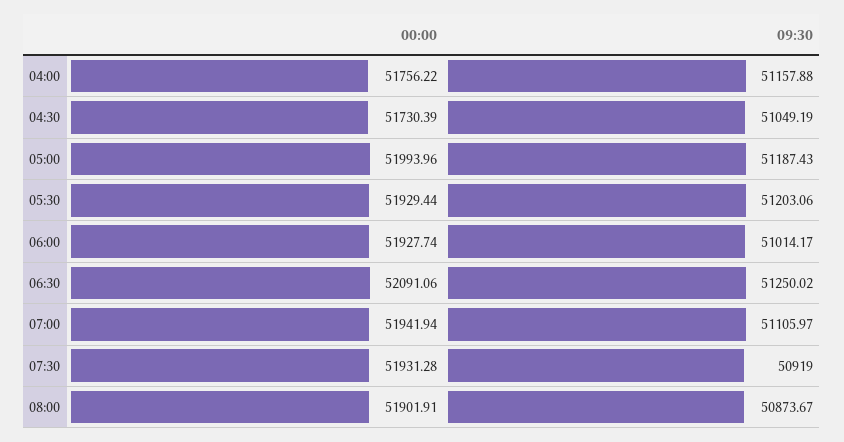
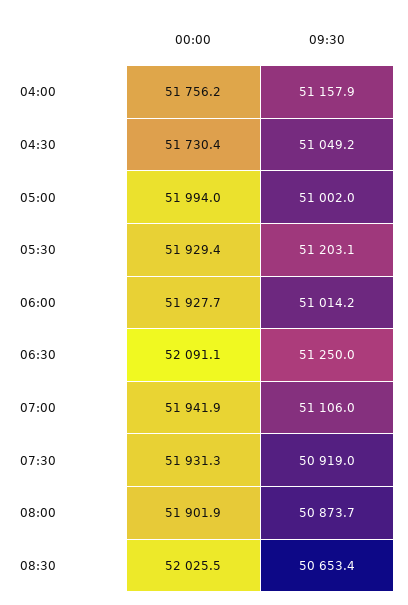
09:30, 05:00: 51187.43 -> 51002
00:00, 08:30: none -> 52025.5
09:30, 08:30: none -> 50653.4

